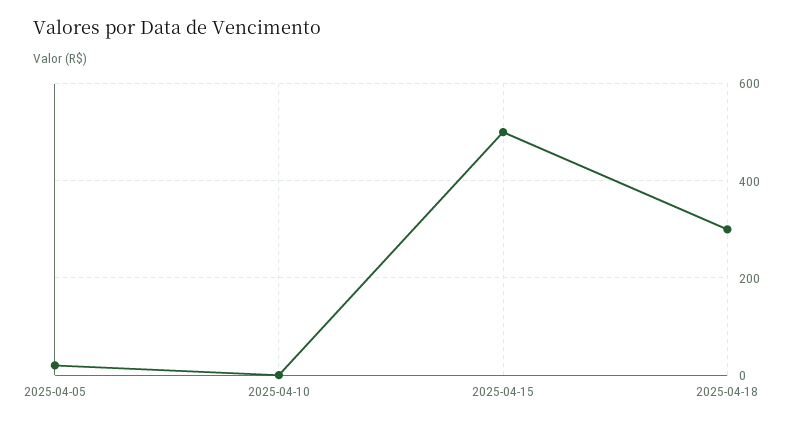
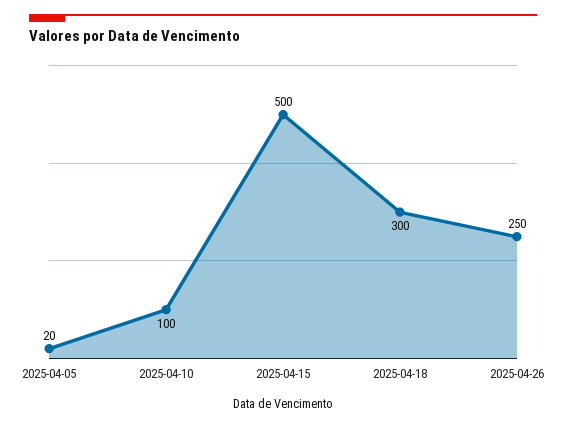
2025-04-10: 0 -> 100
2025-04-26: none -> 250

